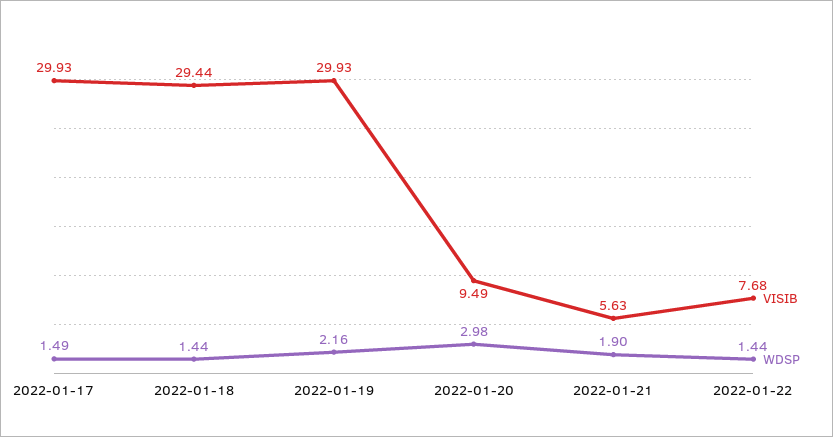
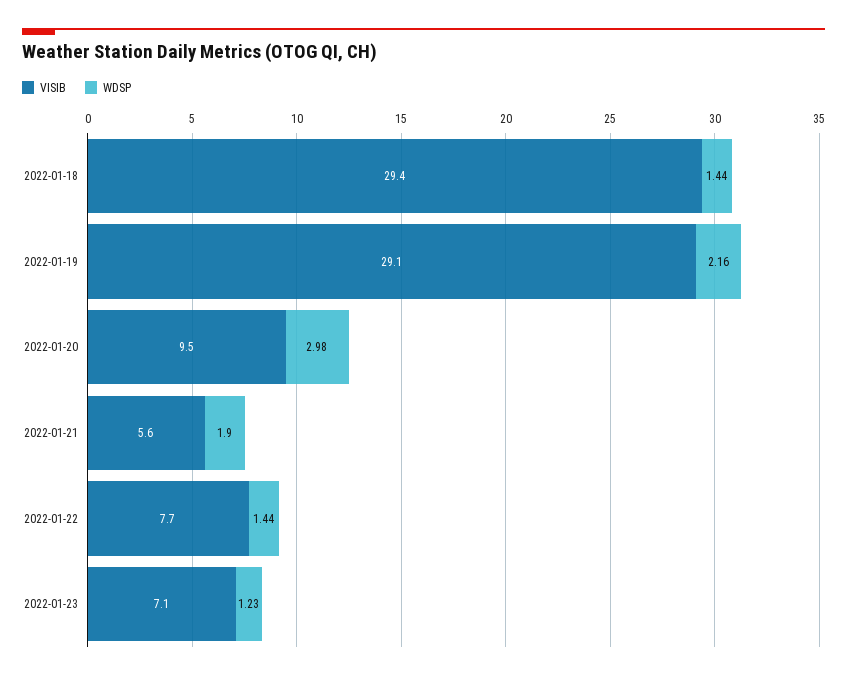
VISIB, 2022-01-17: 29.93 -> none
WDSP, 2022-01-17: 1.49 -> none
VISIB, 2022-01-19: 29.93 -> 29.1
VISIB, 2022-01-23: none -> 7.1
WDSP, 2022-01-23: none -> 1.23

